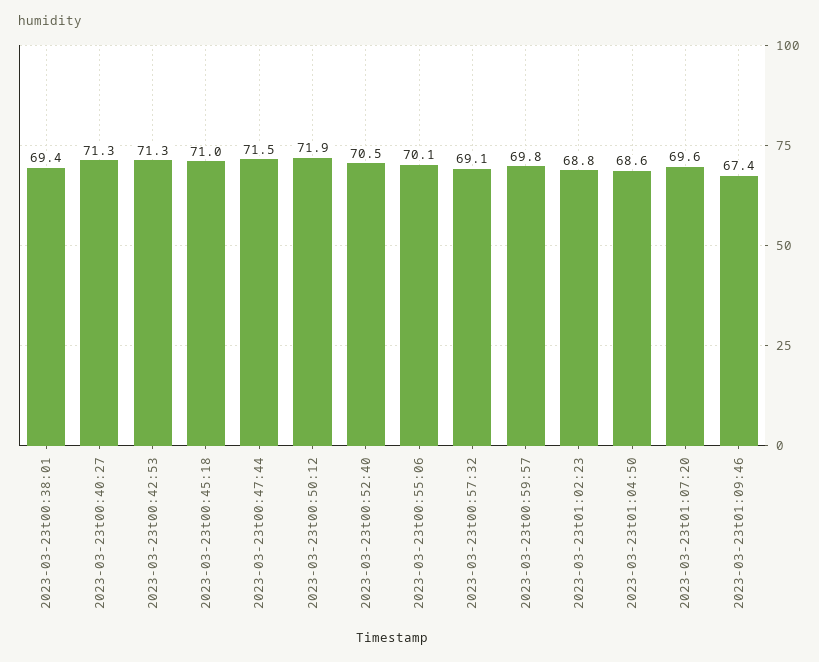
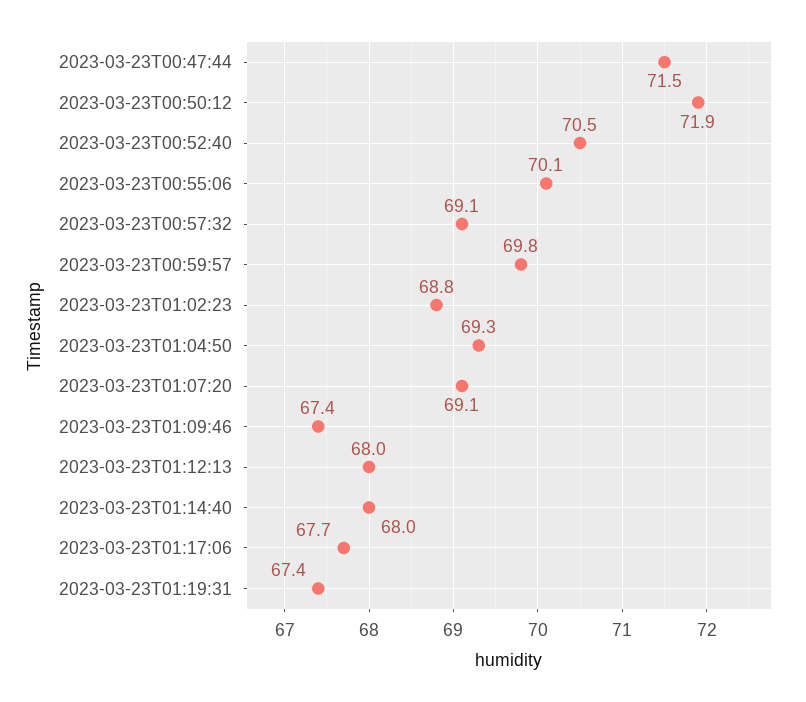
2023-03-23t00:38:01: 69.4 -> none
2023-03-23t00:40:27: 71.3 -> none
2023-03-23t00:42:53: 71.3 -> none
2023-03-23t00:45:18: 71 -> none
2023-03-23t01:04:50: 68.6 -> 69.3
2023-03-23t01:07:20: 69.6 -> 69.1
2023-03-23T01:12:13: none -> 68
2023-03-23T01:14:40: none -> 68
2023-03-23T01:17:06: none -> 67.7
2023-03-23T01:19:31: none -> 67.4

